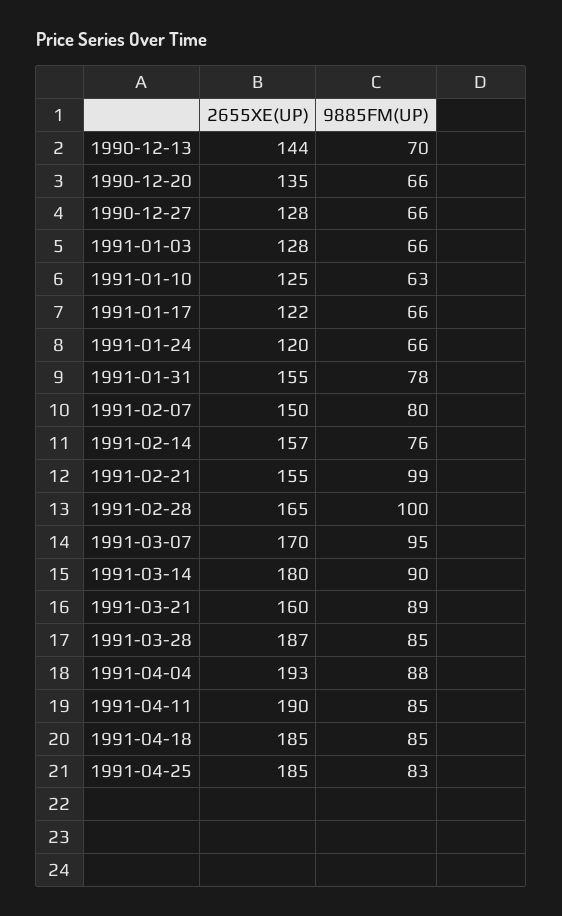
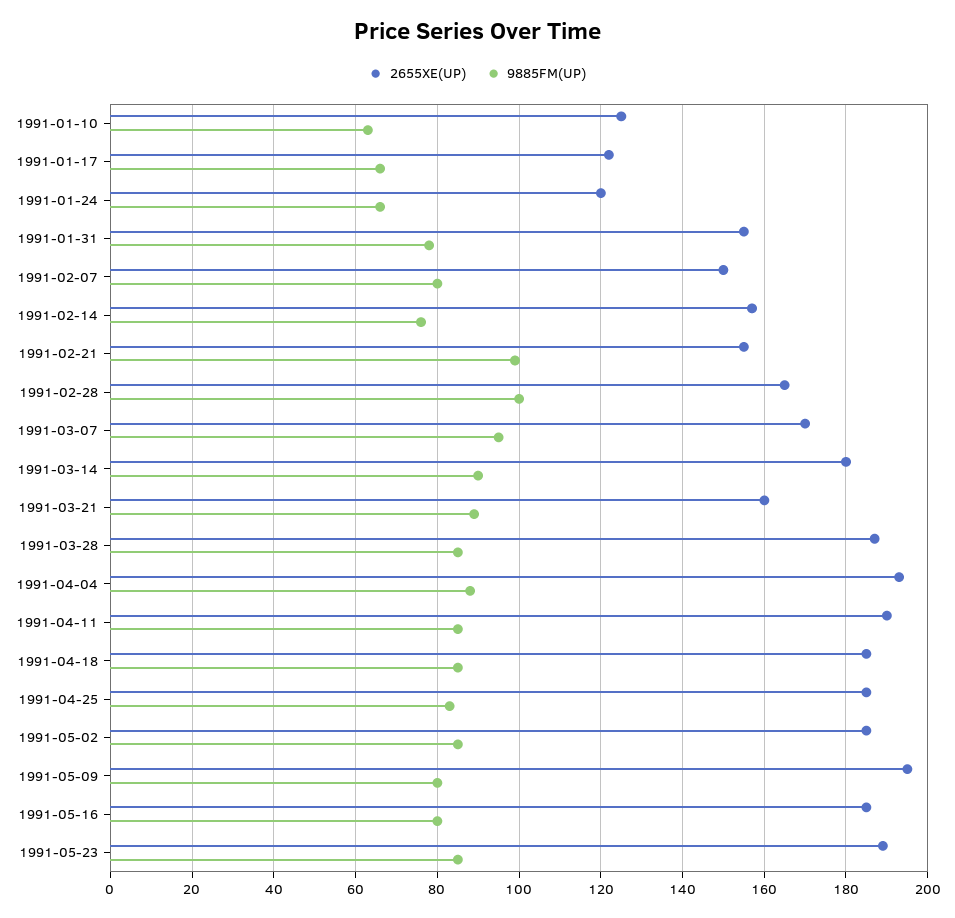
2655XE(UP), 1990-12-13: 144 -> none
9885FM(UP), 1990-12-13: 70 -> none
2655XE(UP), 1990-12-20: 135 -> none
9885FM(UP), 1990-12-20: 66 -> none
2655XE(UP), 1990-12-27: 128 -> none
9885FM(UP), 1990-12-27: 66 -> none
2655XE(UP), 1991-01-03: 128 -> none
9885FM(UP), 1991-01-03: 66 -> none
2655XE(UP), 1991-05-02: none -> 185
9885FM(UP), 1991-05-02: none -> 85
2655XE(UP), 1991-05-09: none -> 195
9885FM(UP), 1991-05-09: none -> 80
2655XE(UP), 1991-05-16: none -> 185
9885FM(UP), 1991-05-16: none -> 80
2655XE(UP), 1991-05-23: none -> 190
9885FM(UP), 1991-05-23: none -> 85

